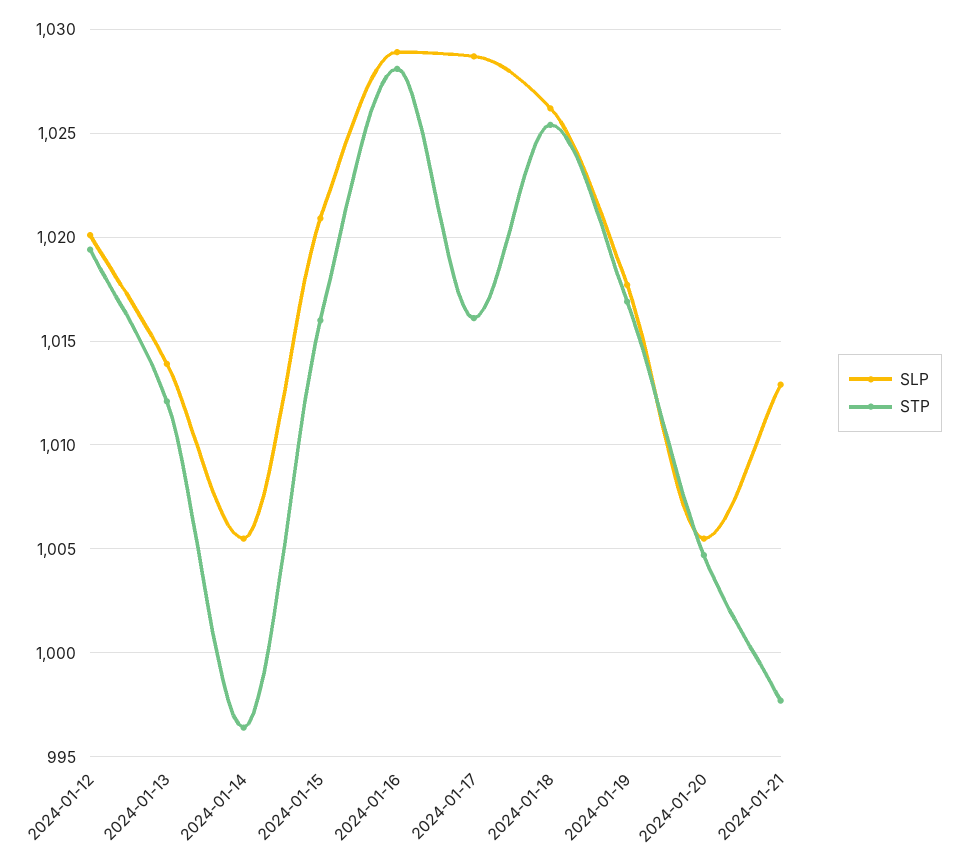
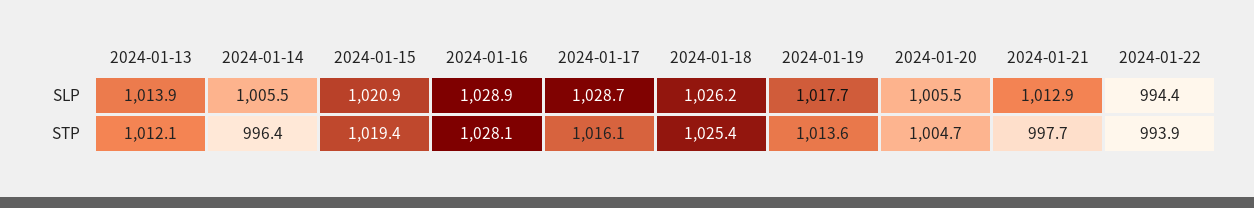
SLP, 2024-01-12: 1020 -> none
STP, 2024-01-12: 1019.5 -> none
STP, 2024-01-15: 1016 -> 1019.4
STP, 2024-01-19: 1017 -> 1013.6
SLP, 2024-01-22: none -> 994.4
STP, 2024-01-22: none -> 993.9

